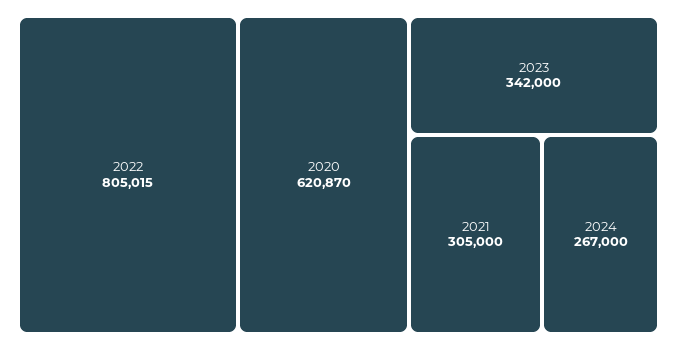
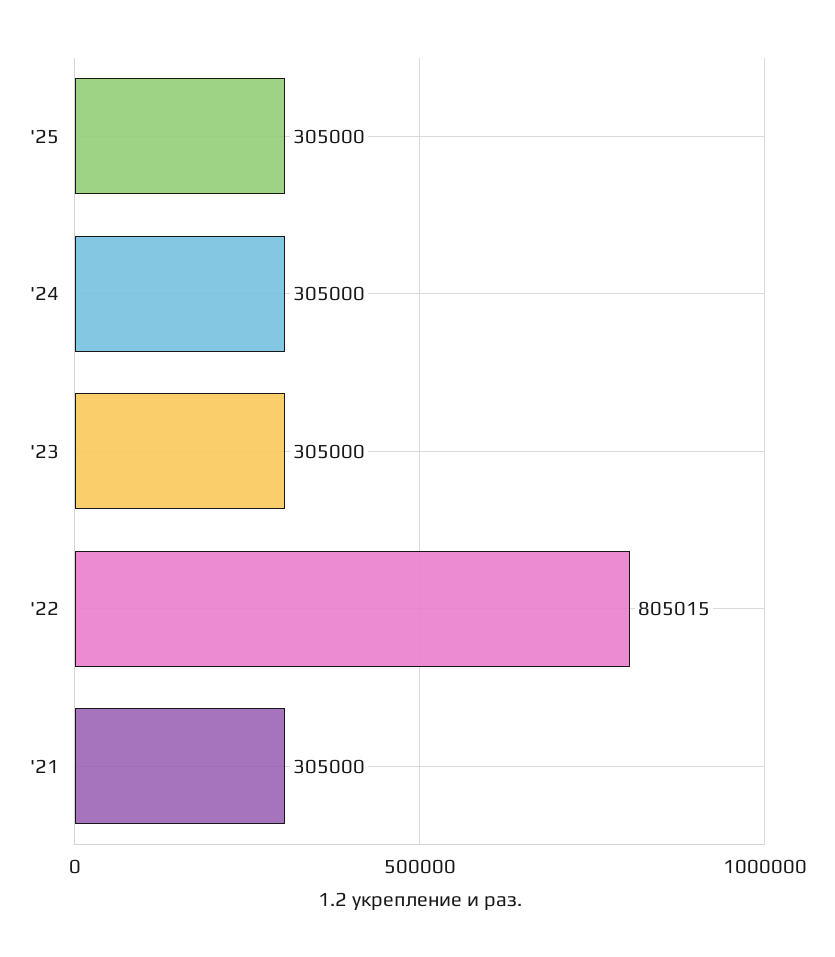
2020: 620870 -> none
2023: 342000 -> 305000
2024: 267000 -> 305000
'25: none -> 305000

